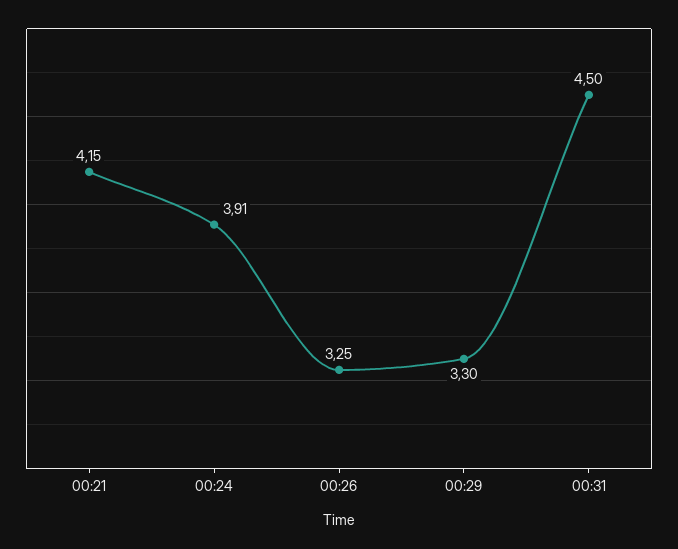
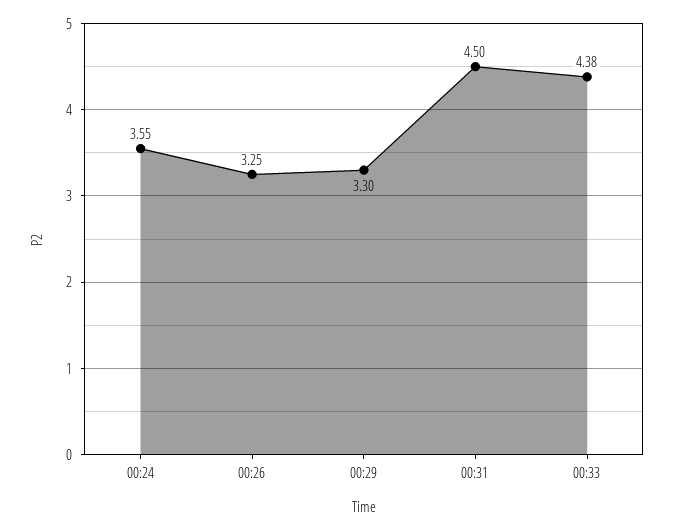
00:21: 4.15 -> none
00:24: 3.91 -> 3.55
00:33: none -> 4.38

